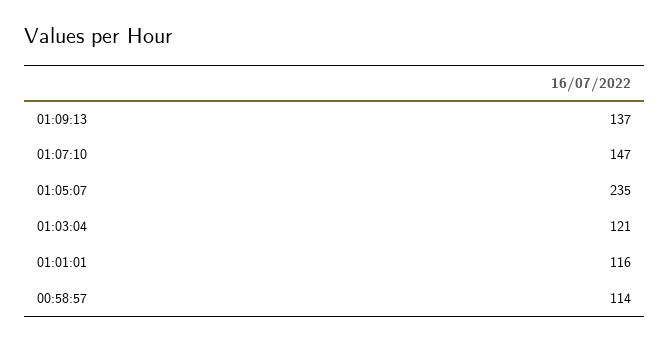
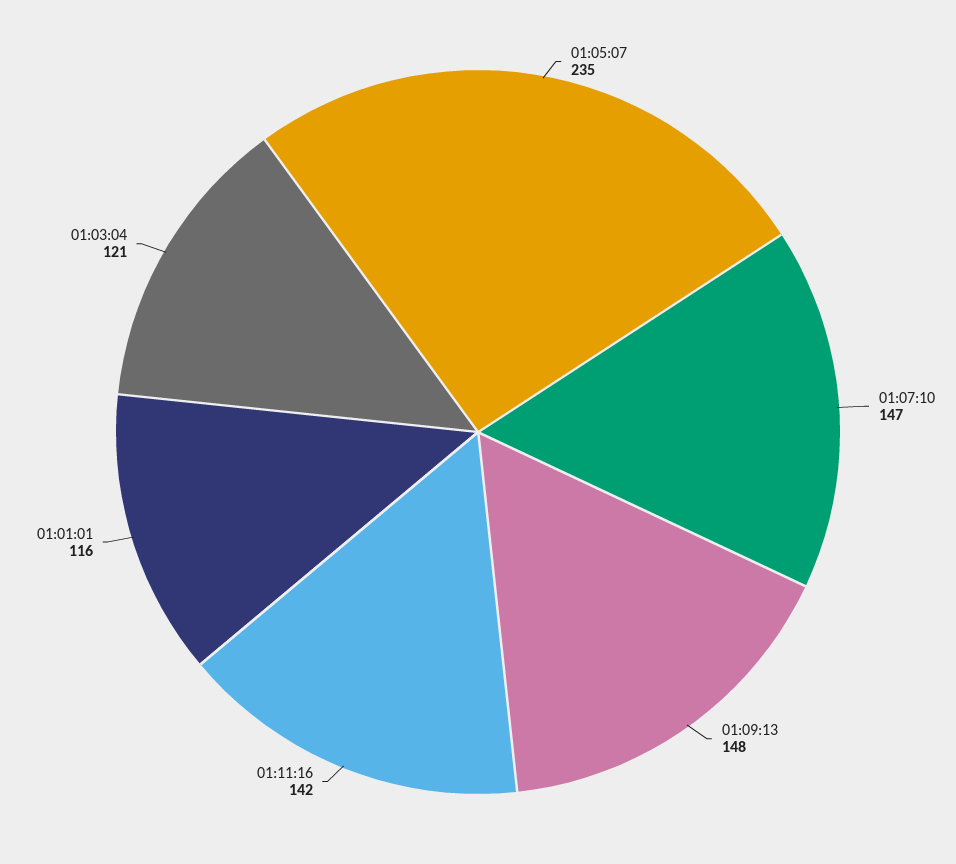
01:09:13: 137 -> 148
00:58:57: 114 -> none
01:11:16: none -> 142

